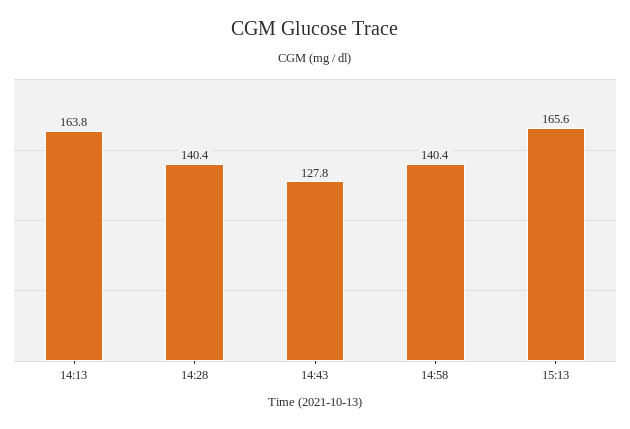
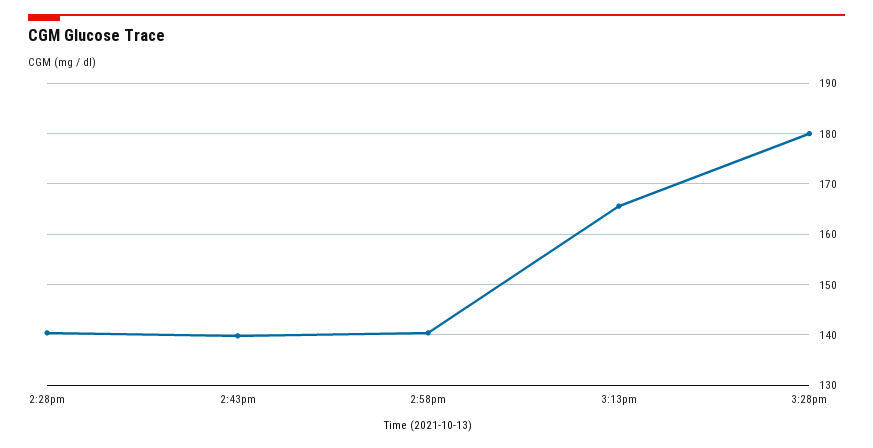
14:13: 163.8 -> none
14:43: 127.8 -> 140
3:28pm: none -> 180

